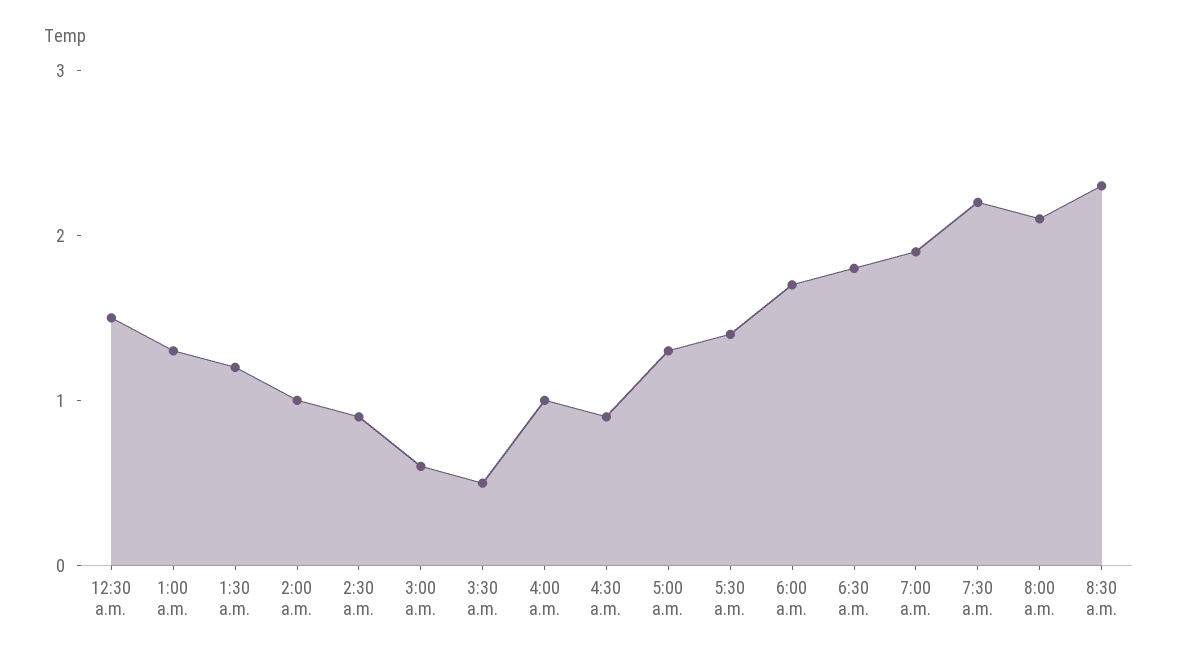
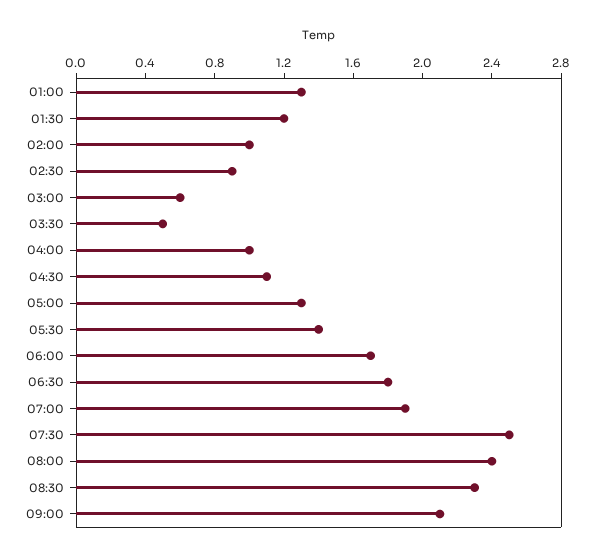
12:30 a.m.: 1.5 -> none
4:30 a.m.: 0.9 -> 1.1
7:30 a.m.: 2.2 -> 2.5
8:00 a.m.: 2.1 -> 2.4
09:00: none -> 2.1

